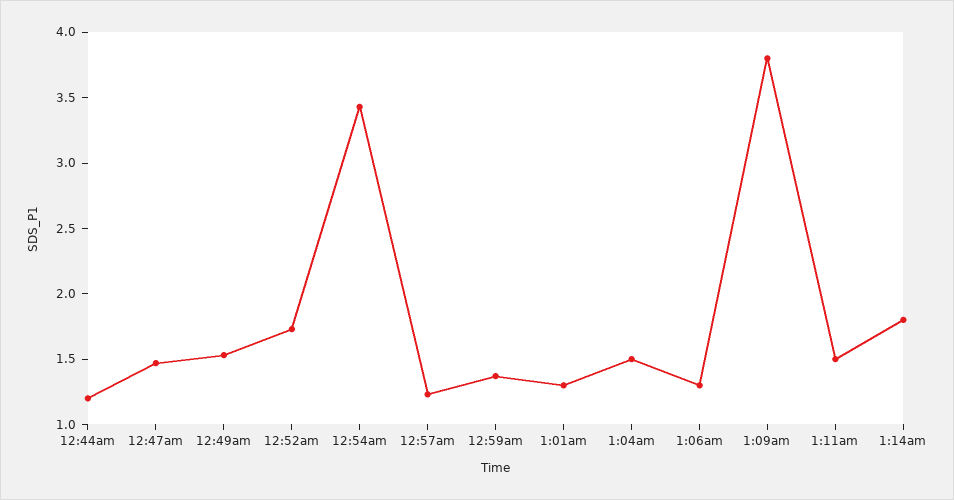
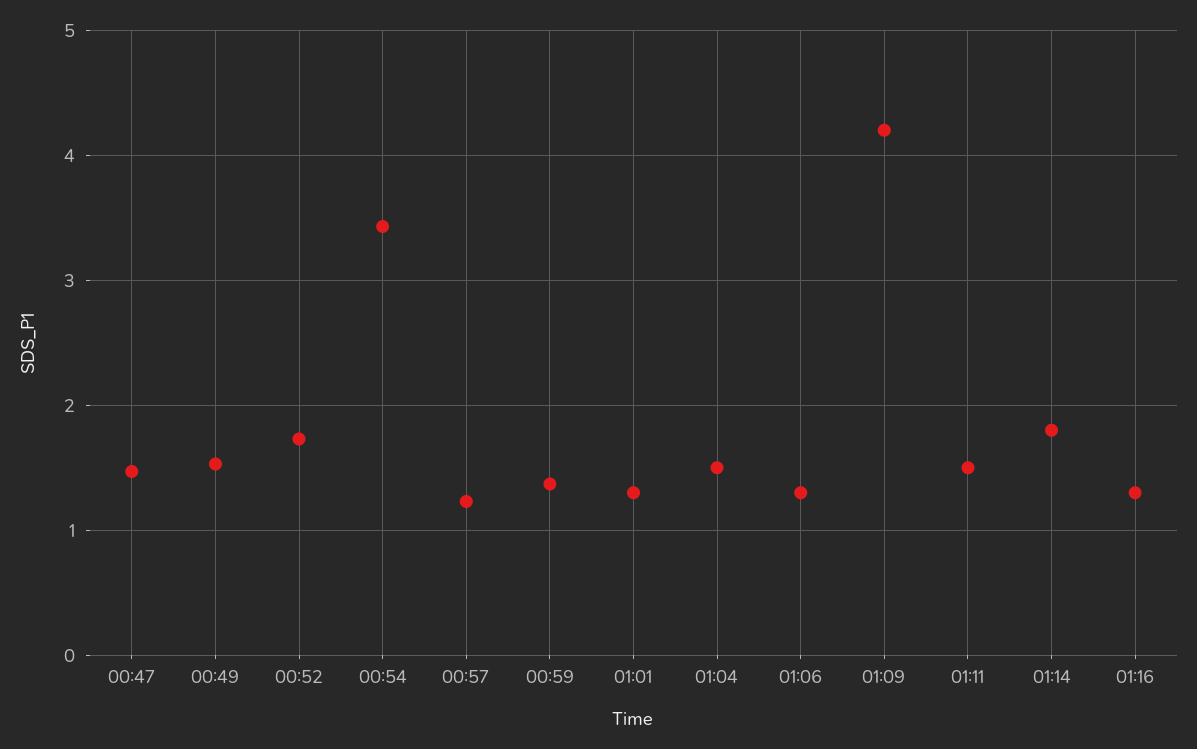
12:44am: 1.2 -> none
1:09am: 3.8 -> 4.2
01:16: none -> 1.3

